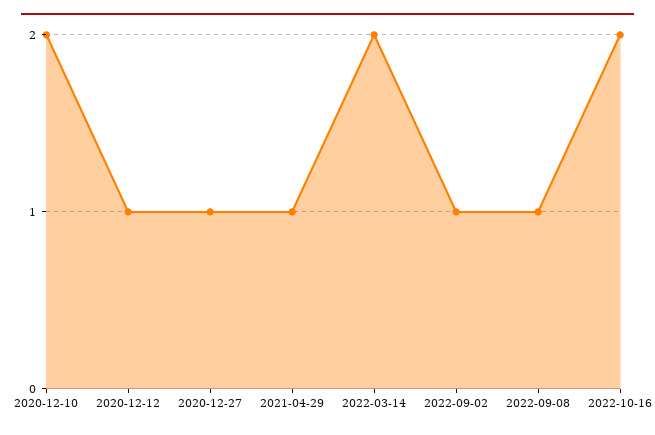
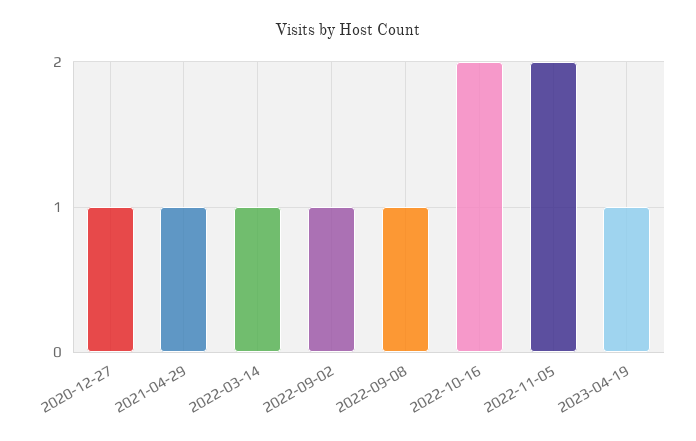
2020-12-10: 2 -> none
2020-12-12: 1 -> none
2022-03-14: 2 -> 1
2022-11-05: none -> 2
2023-04-19: none -> 1

